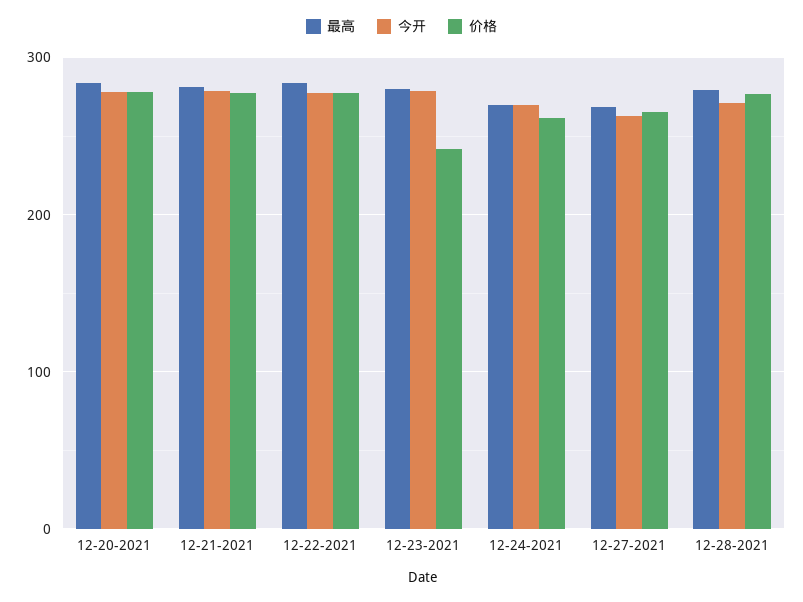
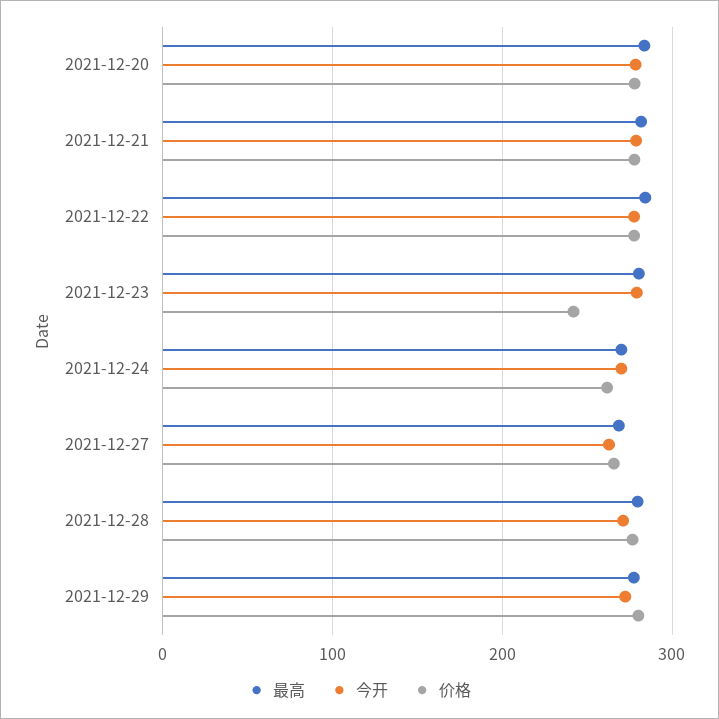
最高, 2021-12-29: none -> 280
今开, 2021-12-29: none -> 270
价格, 2021-12-29: none -> 280

